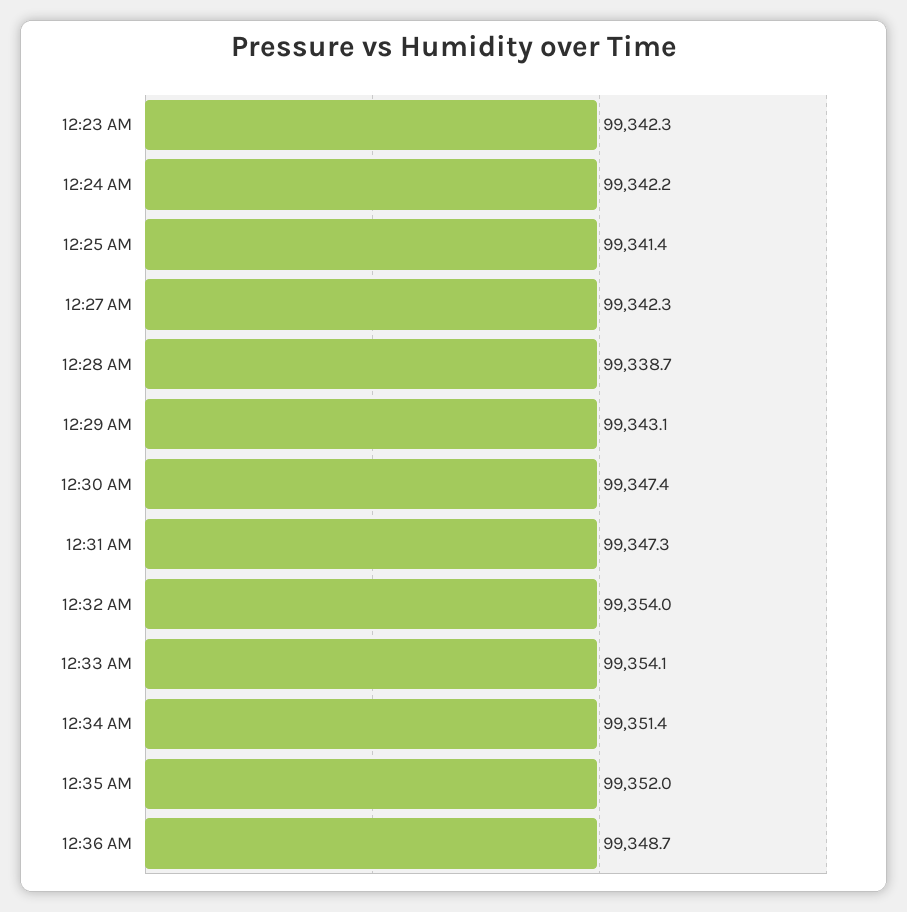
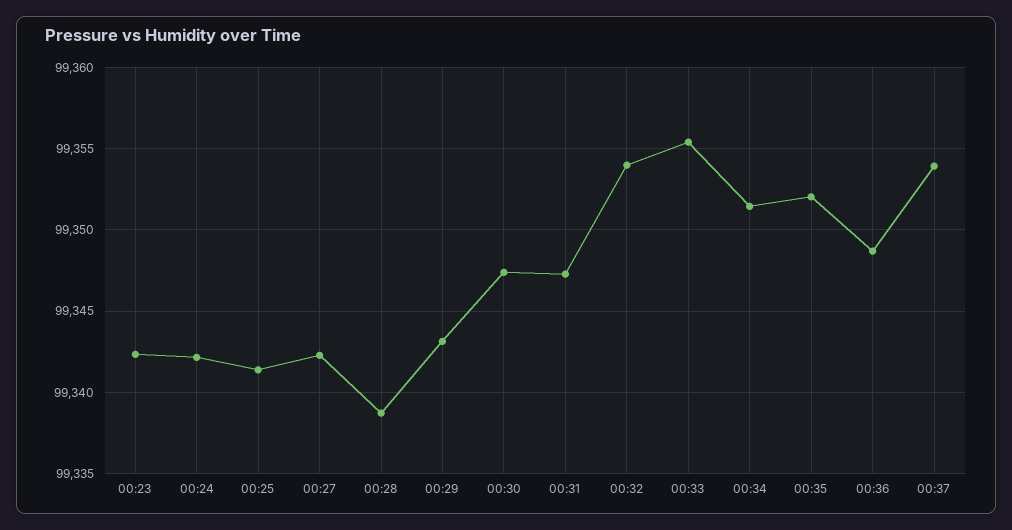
12:33 AM: 99354.1 -> 99355.5
00:37: none -> 99354

